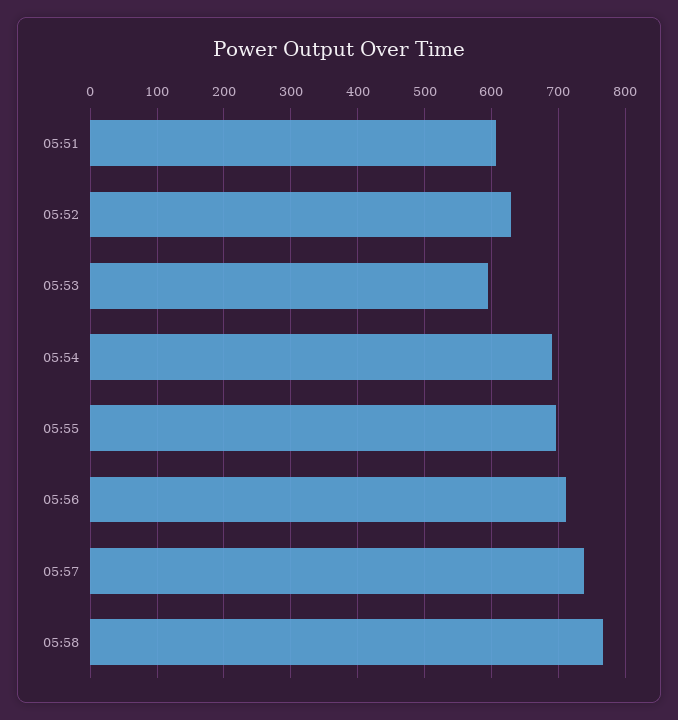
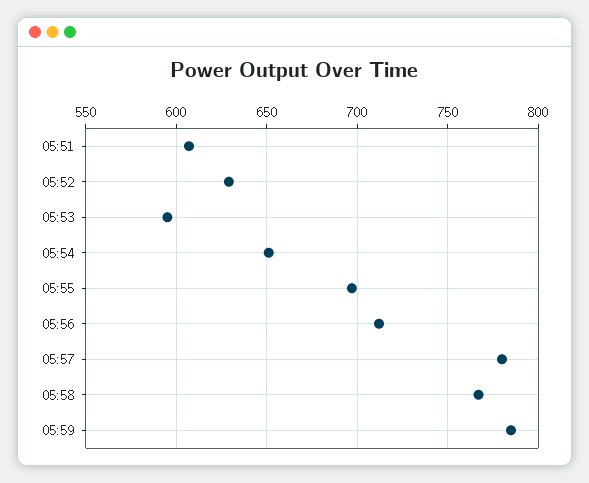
05:54: 690 -> 650
05:57: 740 -> 780
05:59: none -> 785

